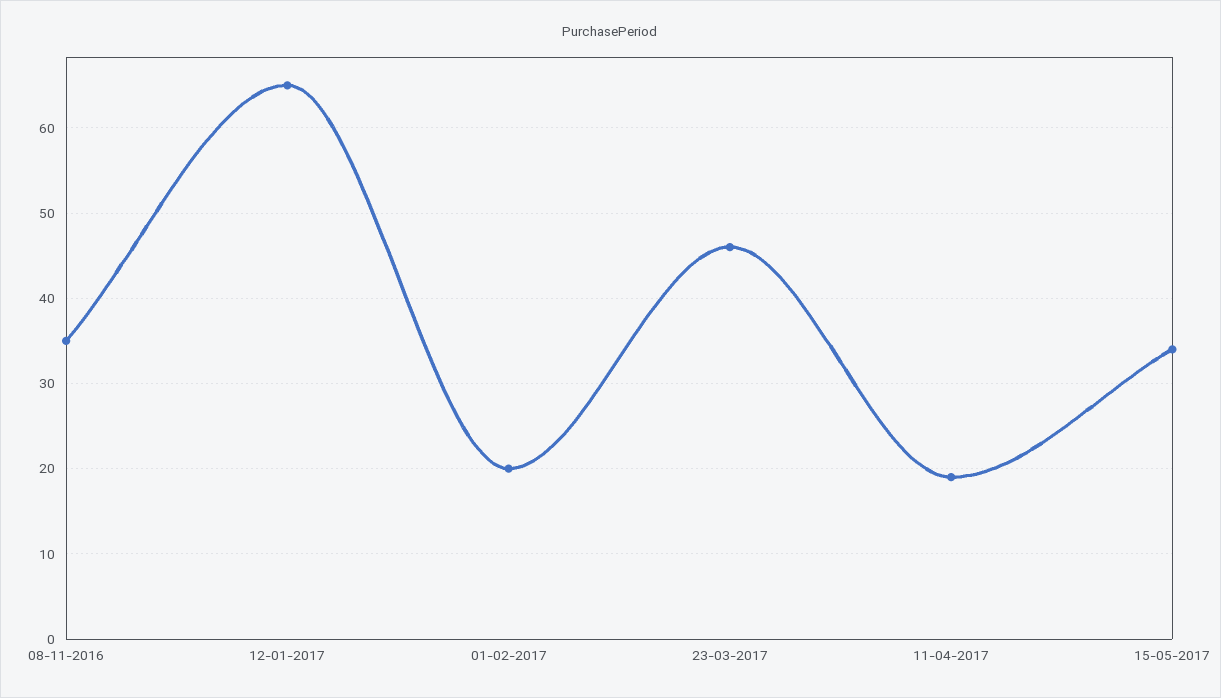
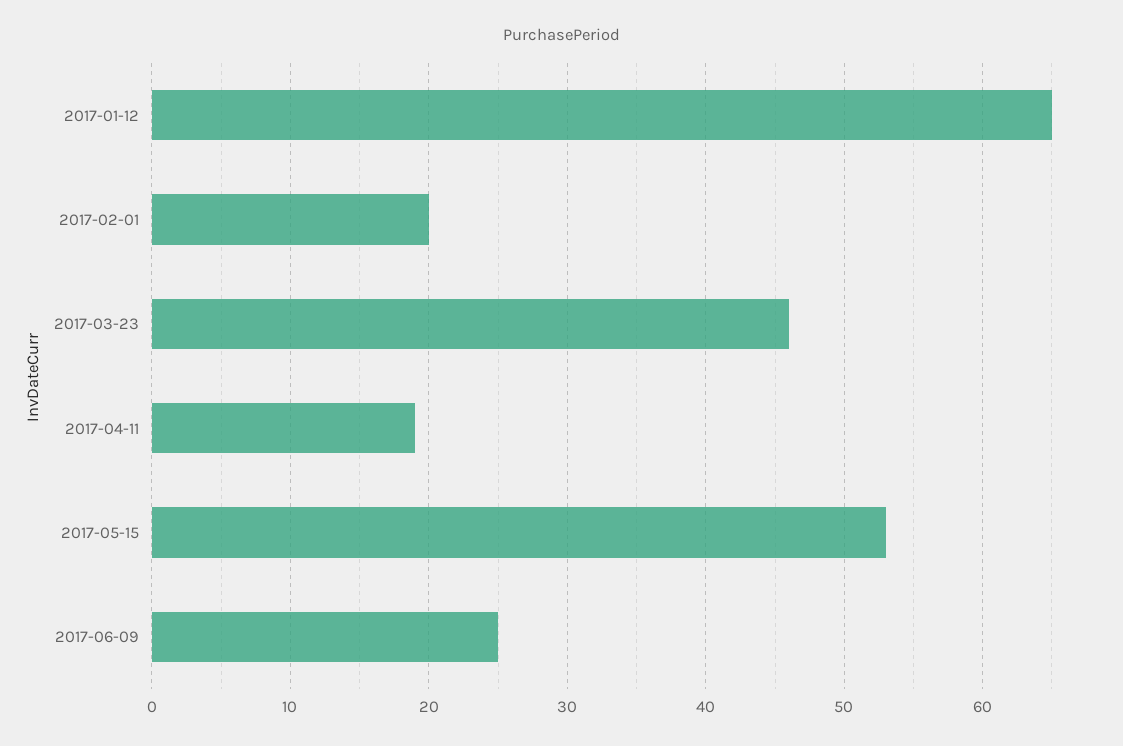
08-11-2016: 35 -> none
15-05-2017: 34 -> 53
2017-06-09: none -> 25

